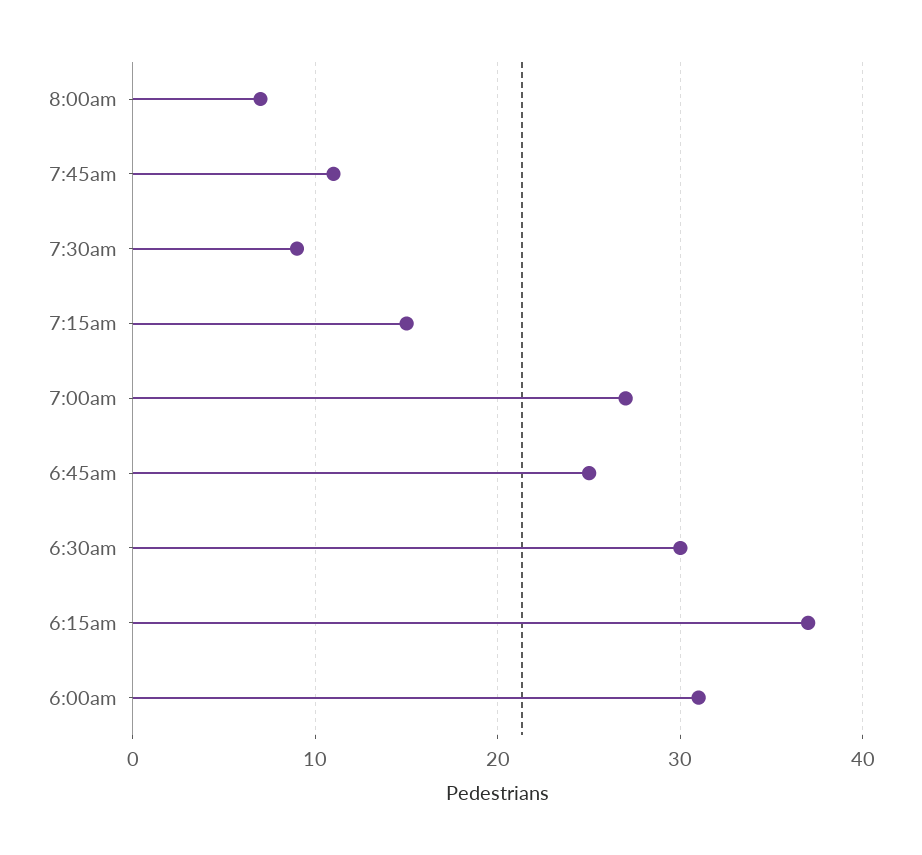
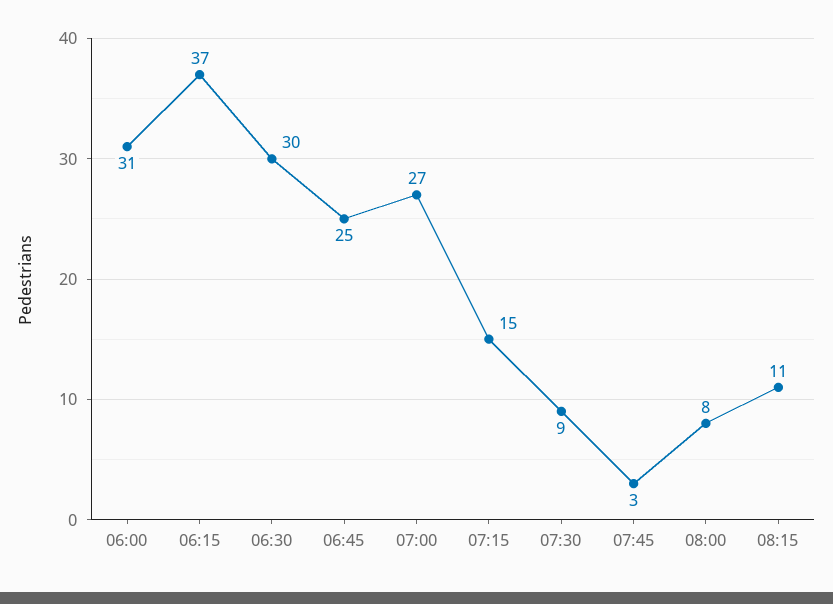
8:00am: 7 -> 8
7:45am: 11 -> 3
08:15: none -> 11

